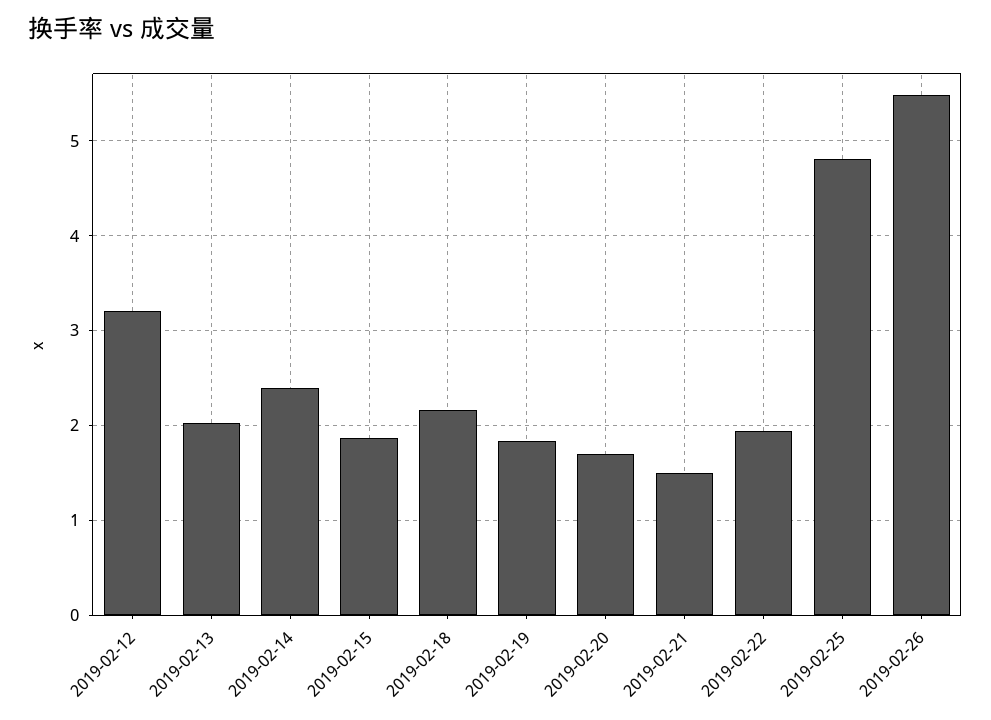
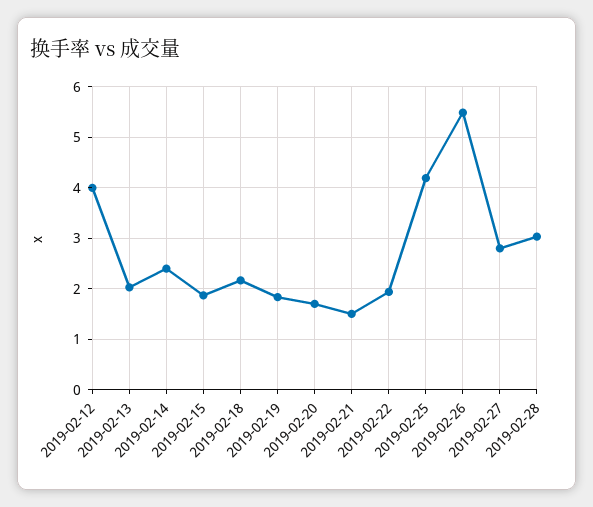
2019-02-12: 3.2 -> 4
2019-02-25: 4.8 -> 4.2
2019-02-27: none -> 2.8
2019-02-28: none -> 3

